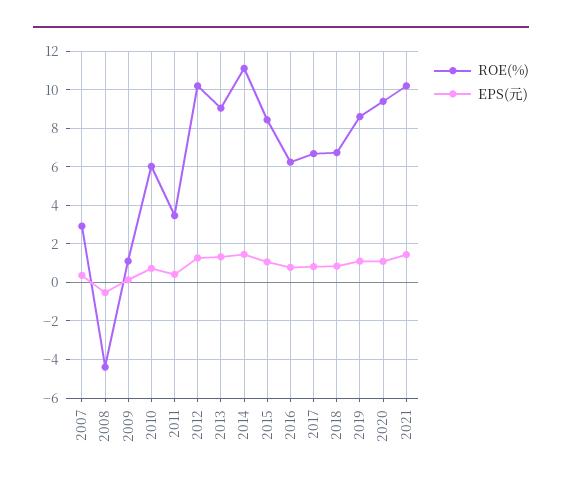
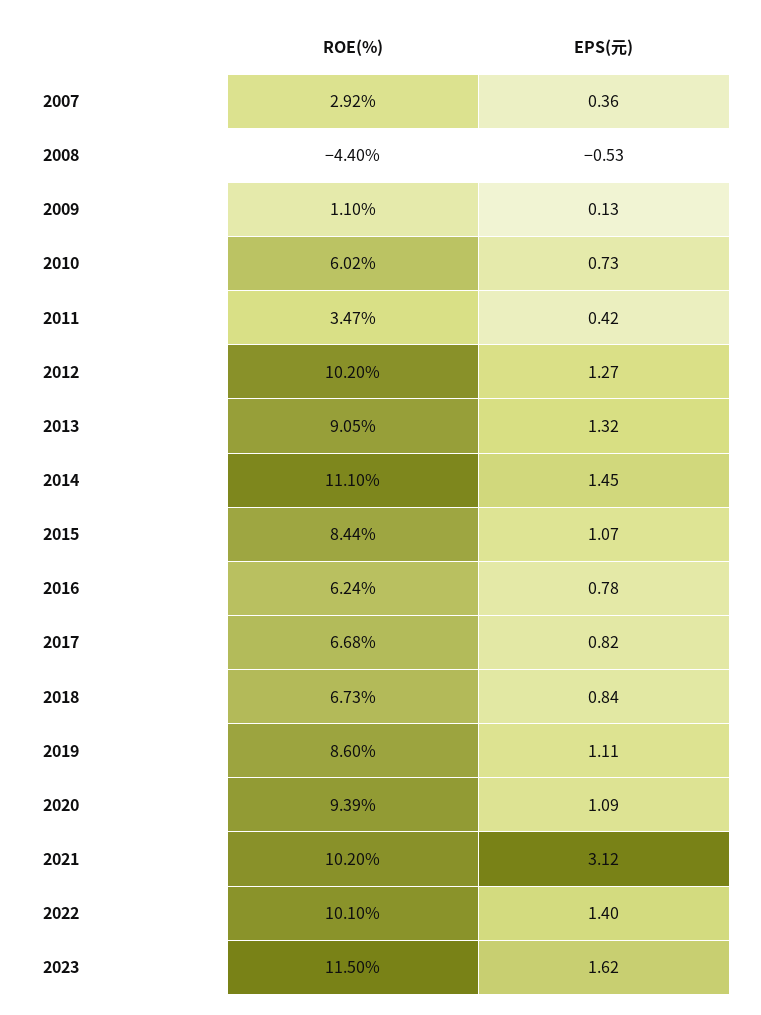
EPS(元), 2021: 1.5 -> 3.12
ROE(%), 2022: none -> 10.1
EPS(元), 2022: none -> 1.4
ROE(%), 2023: none -> 11.5
EPS(元), 2023: none -> 1.62

